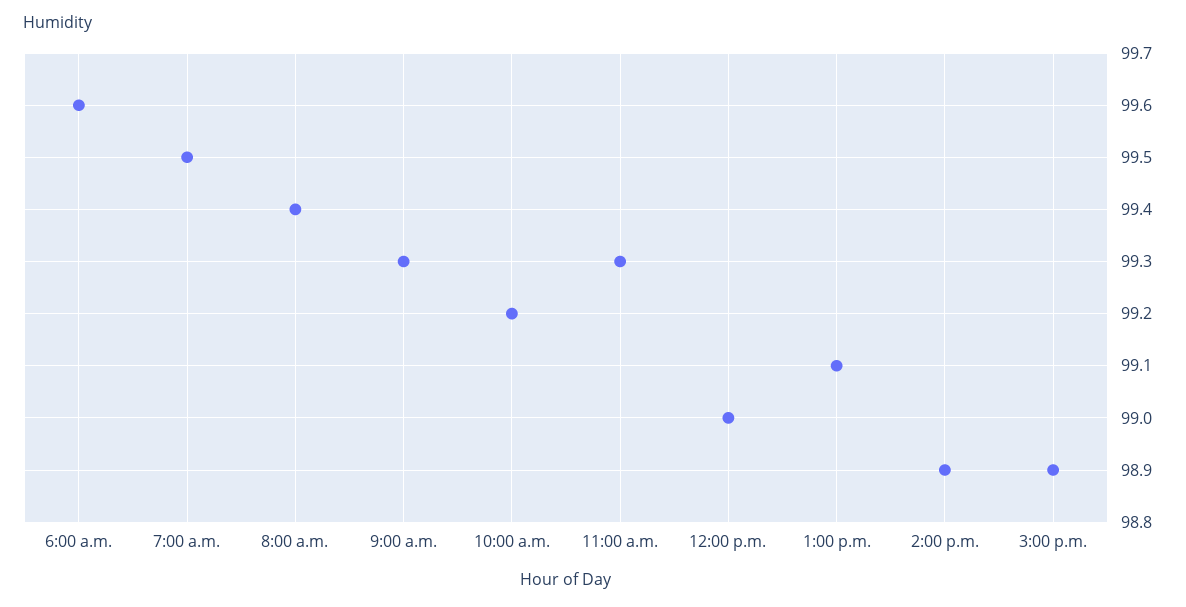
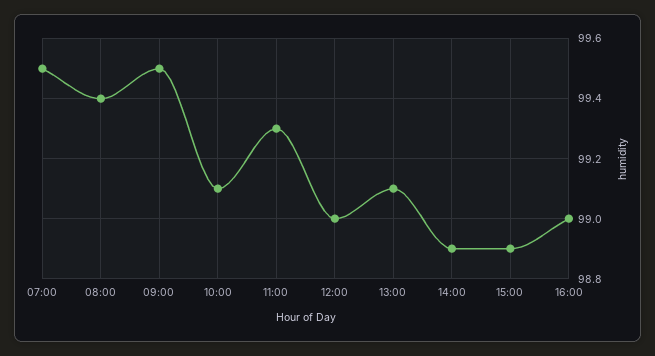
6:00 a.m.: 99.6 -> none
9:00 a.m.: 99.3 -> 99.5
10:00 a.m.: 99.2 -> 99.1
16:00: none -> 99

